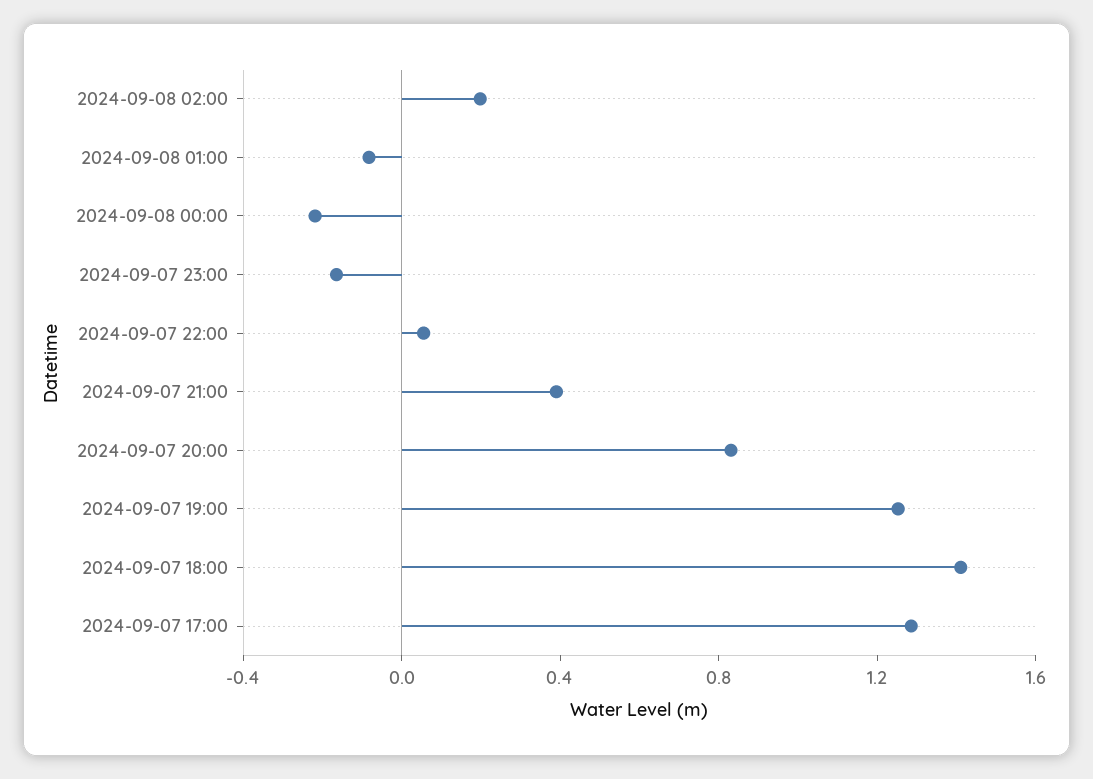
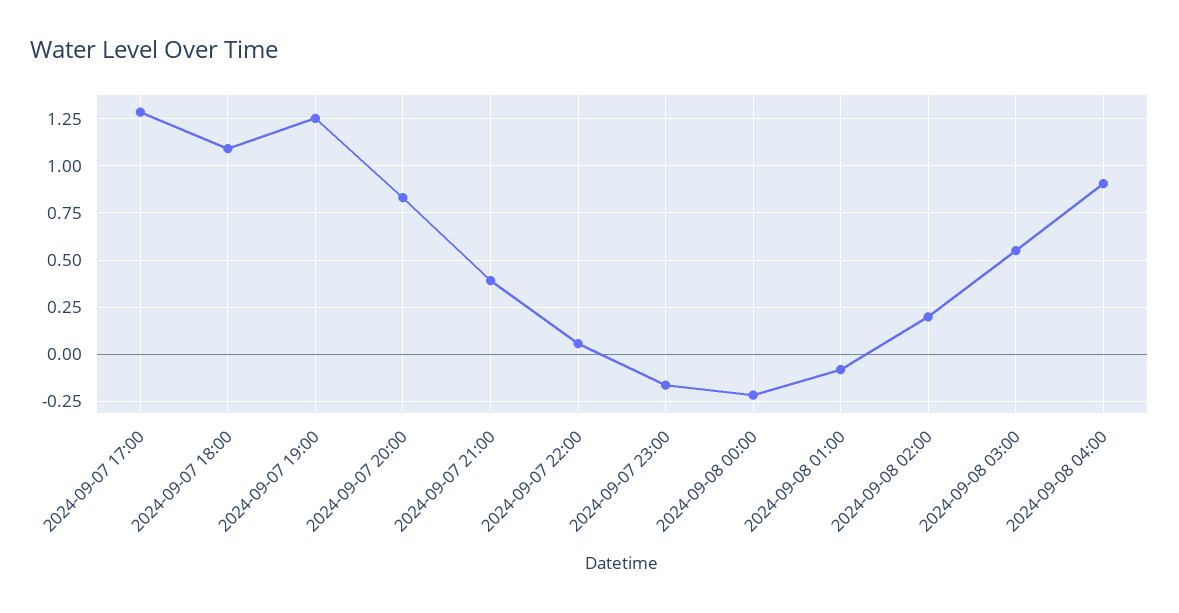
2024-09-07 18:00: 1.4 -> 1.1
2024-09-08 03:00: none -> 0.55
2024-09-08 04:00: none -> 0.9

